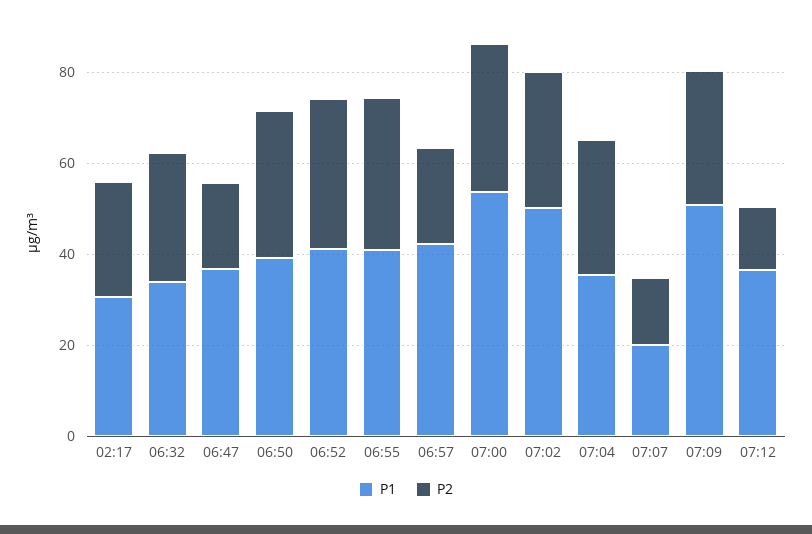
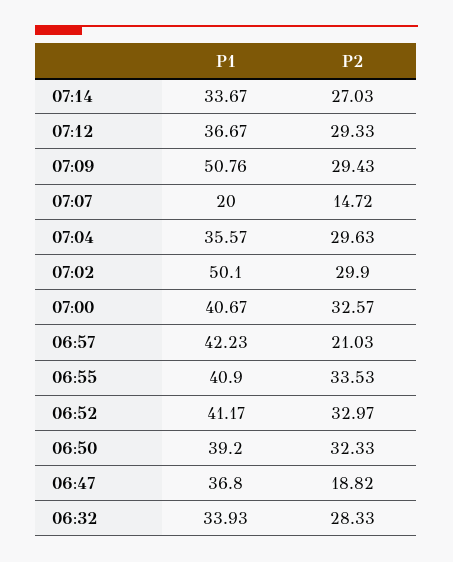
P1, 02:17: 30 -> none
P2, 02:17: 25 -> none
P1, 07:00: 55 -> 40.67
P2, 07:12: 15 -> 29.33
P1, 07:14: none -> 33.67
P2, 07:14: none -> 27.03

